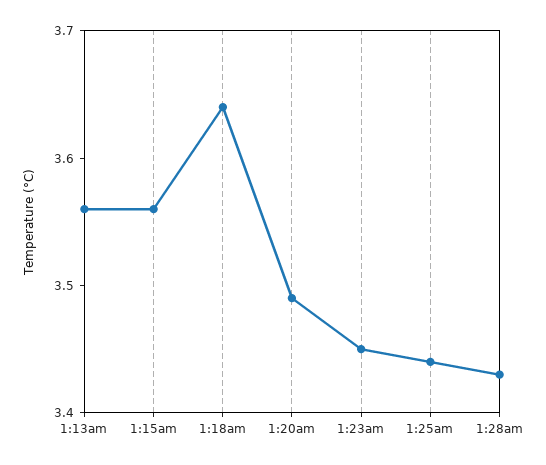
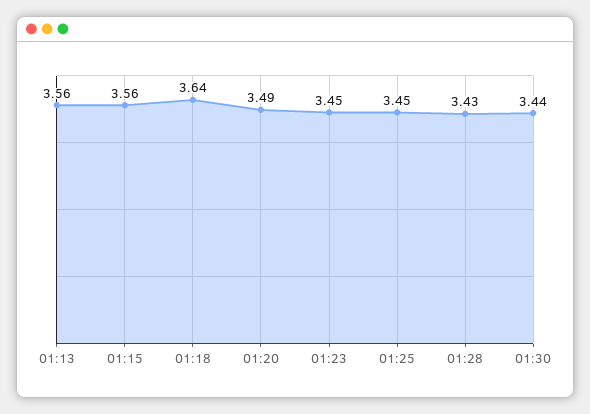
1:25am: 3.44 -> 3.45
01:30: none -> 3.44

